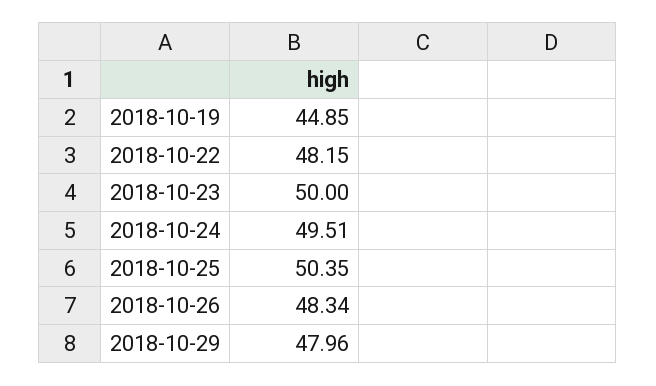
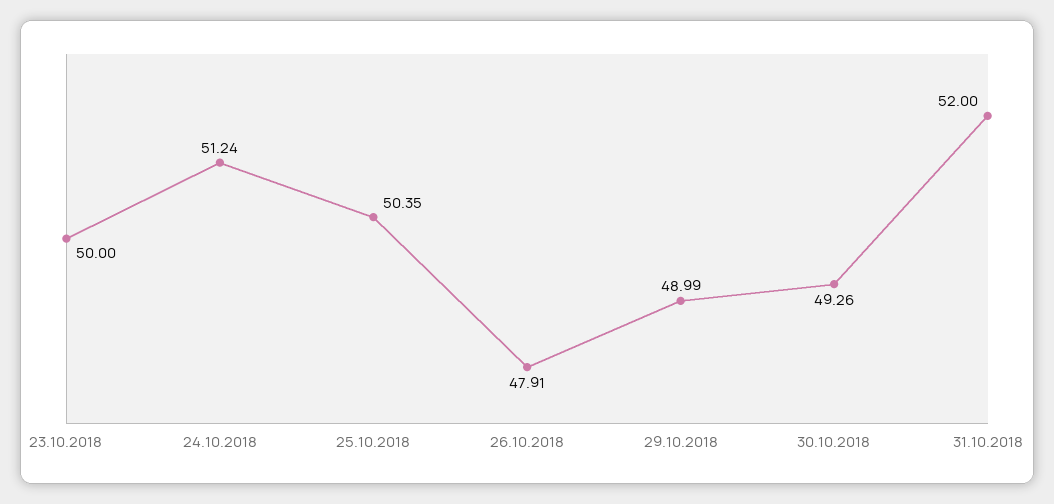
2018-10-19: 44.85 -> none
2018-10-22: 48.15 -> none
2018-10-24: 49.51 -> 51.24
2018-10-26: 48.34 -> 47.91
2018-10-29: 47.96 -> 48.99
30.10.2018: none -> 49.26
31.10.2018: none -> 52

